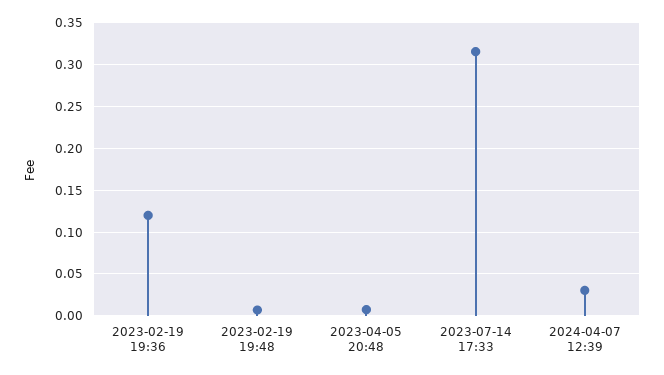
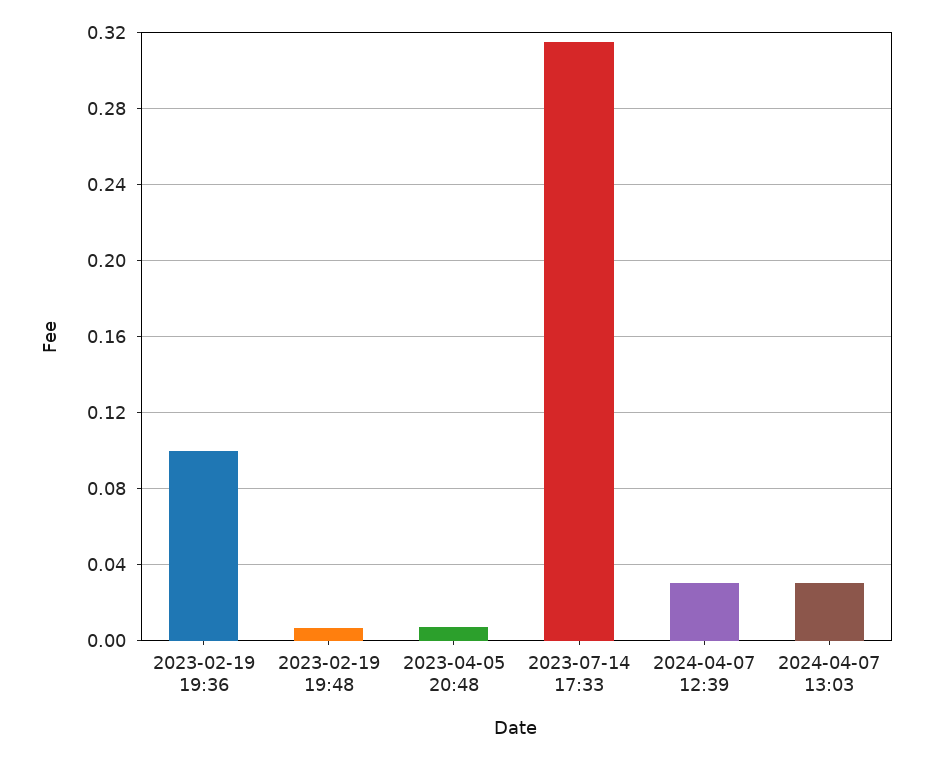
2023-02-19 19:36: 0.12 -> 0.1
2024-04-07 13:03: none -> 0.03

